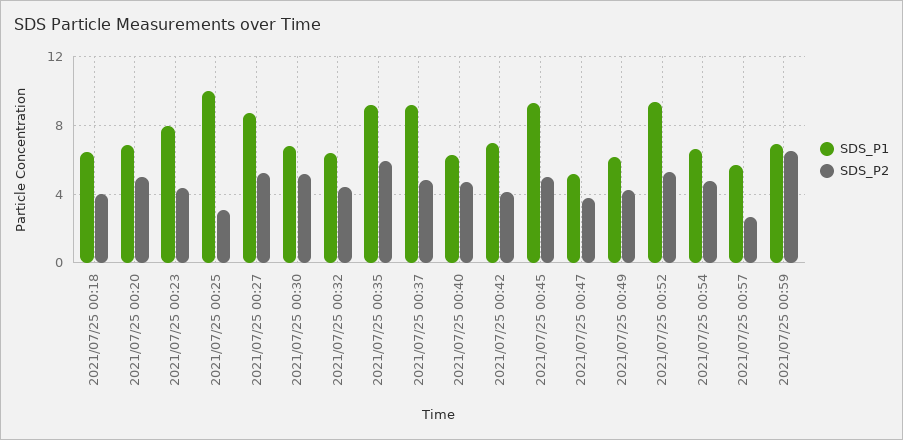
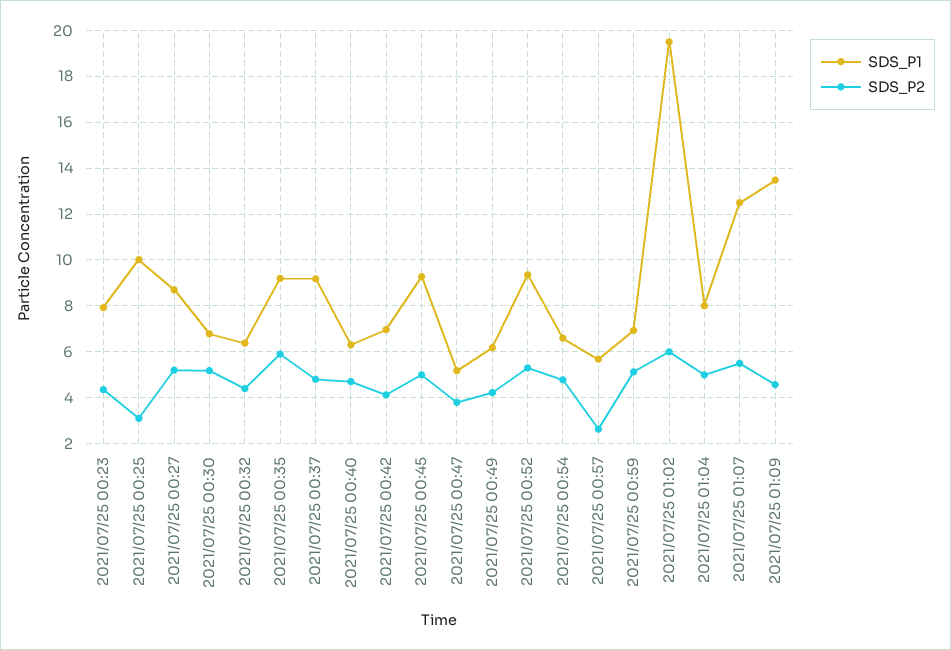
SDS_P1, 2021/07/25 00:18: 6.5 -> none
SDS_P2, 2021/07/25 00:18: 4 -> none
SDS_P1, 2021/07/25 00:20: 7 -> none
SDS_P2, 2021/07/25 00:20: 5 -> none
SDS_P2, 2021/07/25 00:59: 6.5 -> 5
SDS_P1, 2021/07/25 01:02: none -> 19.5
SDS_P2, 2021/07/25 01:02: none -> 6
SDS_P1, 2021/07/25 01:04: none -> 8
SDS_P2, 2021/07/25 01:04: none -> 5
SDS_P1, 2021/07/25 01:07: none -> 12.5
SDS_P2, 2021/07/25 01:07: none -> 5.5
SDS_P1, 2021/07/25 01:09: none -> 13.5
SDS_P2, 2021/07/25 01:09: none -> 4.5

